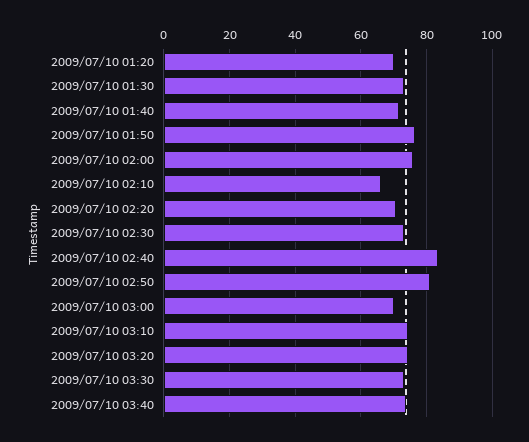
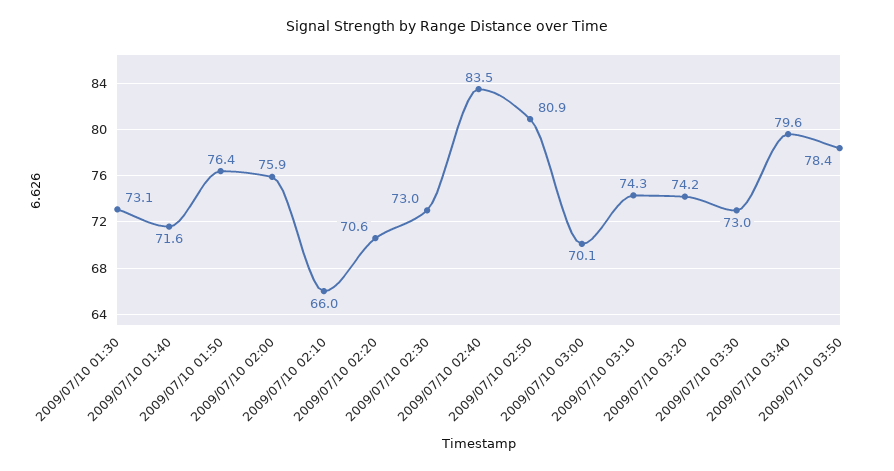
2009/07/10 01:20: 70 -> none
2009/07/10 03:40: 74 -> 79.6
2009/07/10 03:50: none -> 78.4

